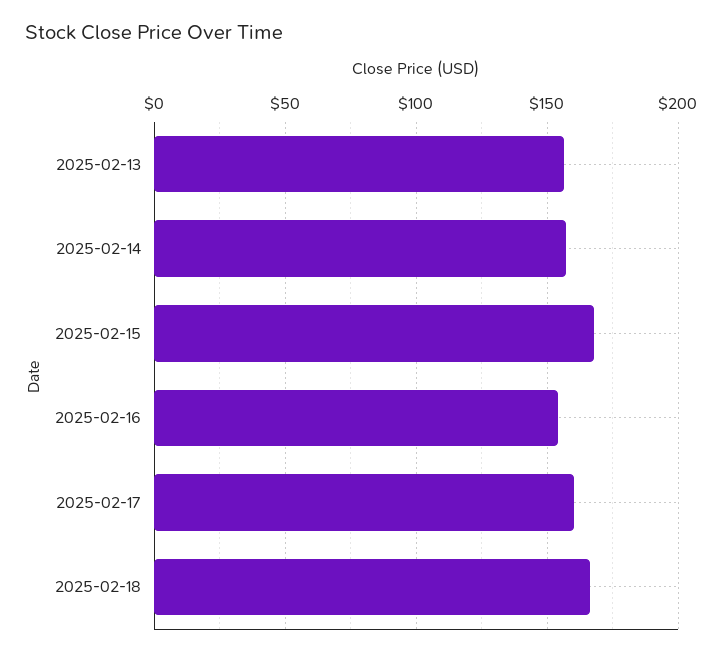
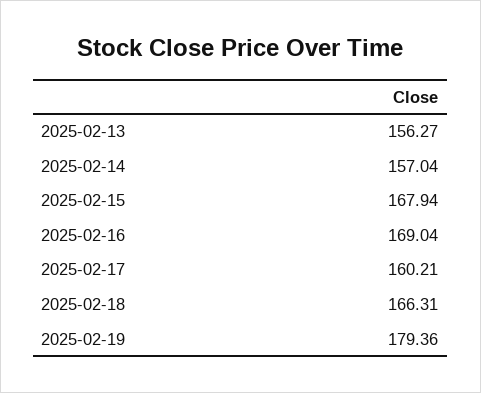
2025-02-16: 155 -> 169.04
2025-02-19: none -> 179.36

